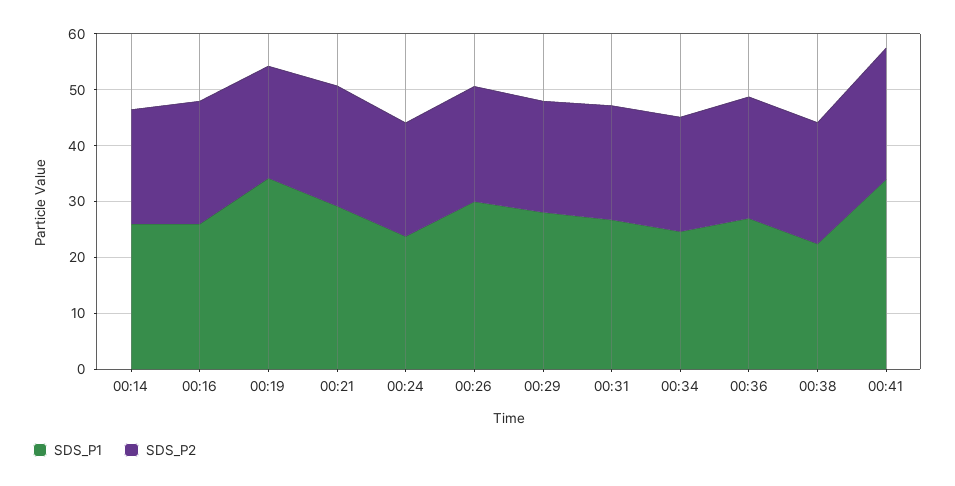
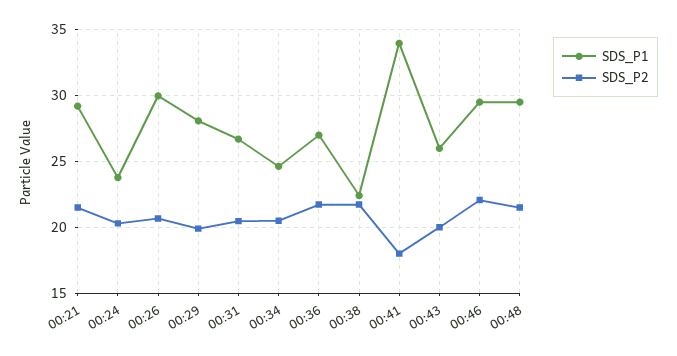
SDS_P1, 00:14: 26 -> none
SDS_P2, 00:14: 20 -> none
SDS_P1, 00:16: 26 -> none
SDS_P2, 00:16: 22 -> none
SDS_P1, 00:19: 34 -> none
SDS_P2, 00:19: 20 -> none
SDS_P2, 00:41: 24 -> 18
SDS_P1, 00:43: none -> 26
SDS_P2, 00:43: none -> 20
SDS_P1, 00:46: none -> 29.5
SDS_P2, 00:46: none -> 22
SDS_P1, 00:48: none -> 29.5
SDS_P2, 00:48: none -> 21.5

